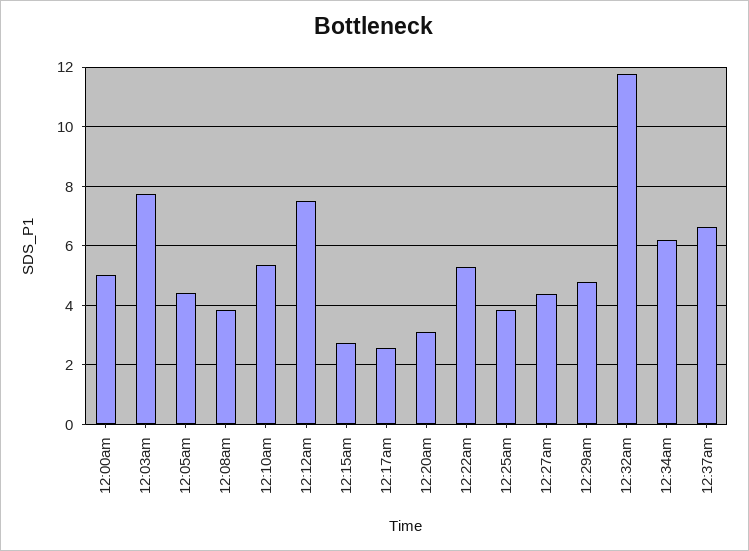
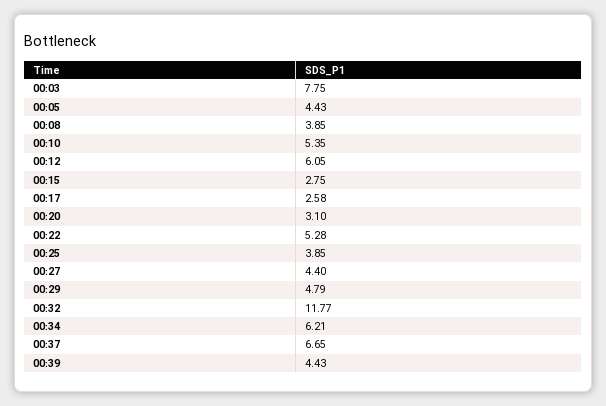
12:00am: 5 -> none
12:12am: 7.5 -> 6.05
00:39: none -> 4.43

